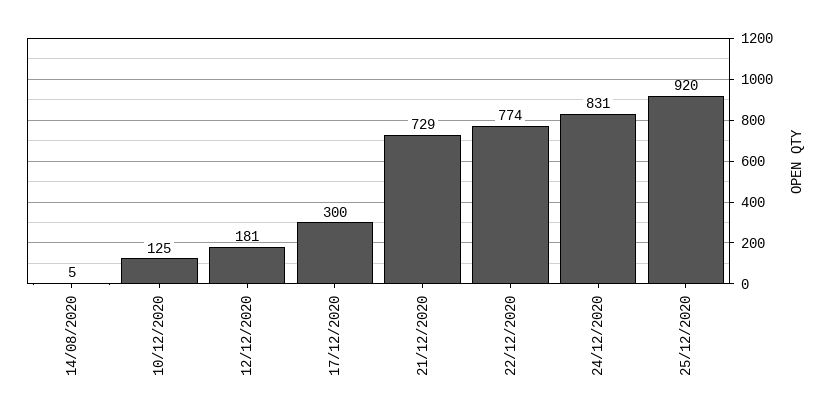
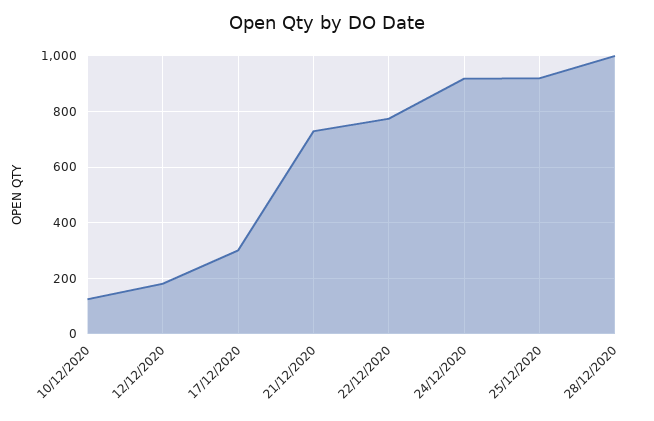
14/08/2020: 5 -> none
24/12/2020: 831 -> 925
28/12/2020: none -> 1000

